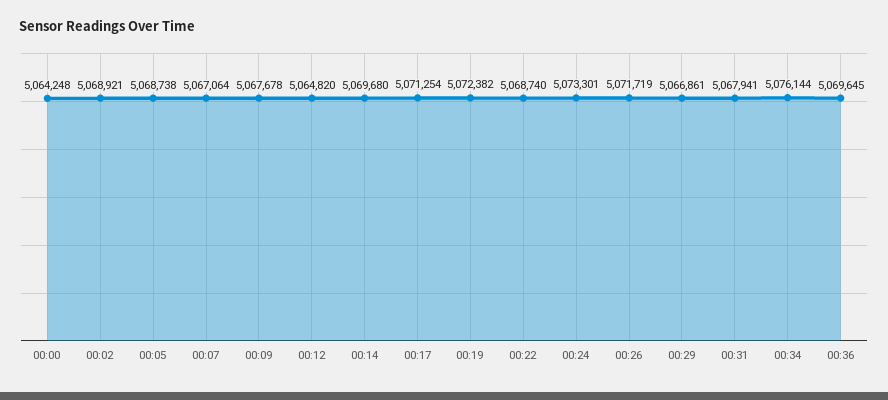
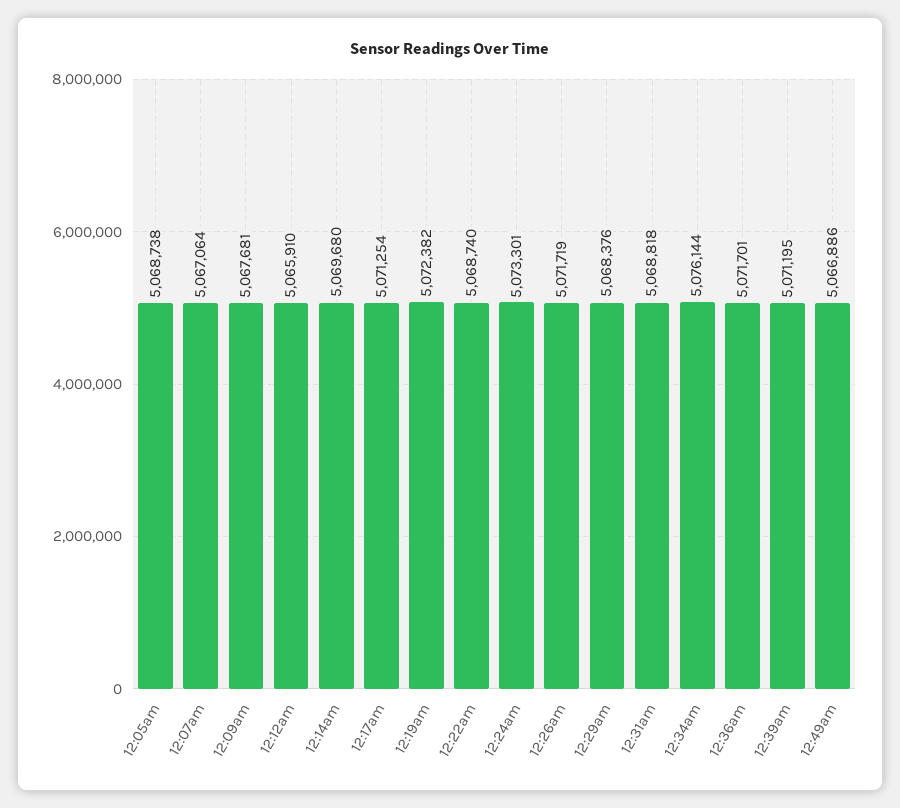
00:00: 5064248 -> none
00:02: 5068921 -> none
00:09: 5067678 -> 5067681
00:12: 5064820 -> 5065910
00:29: 5066861 -> 5068376
00:31: 5067941 -> 5068818
00:36: 5069645 -> 5071701
12:39am: none -> 5071195
12:49am: none -> 5066886

